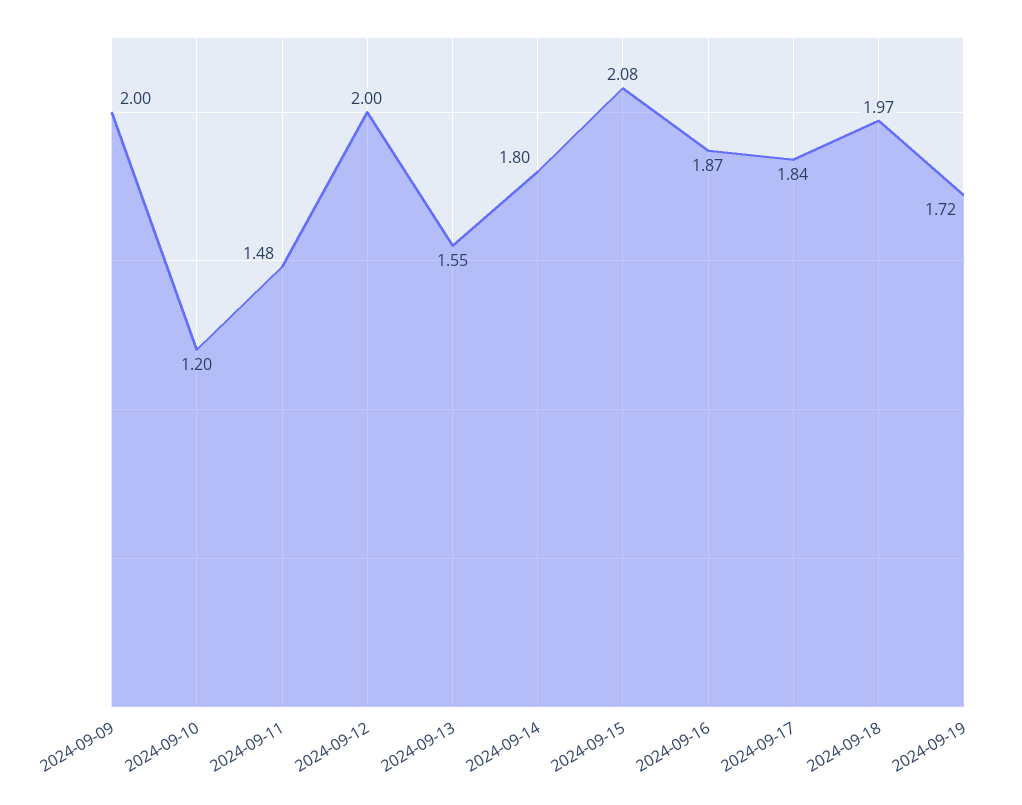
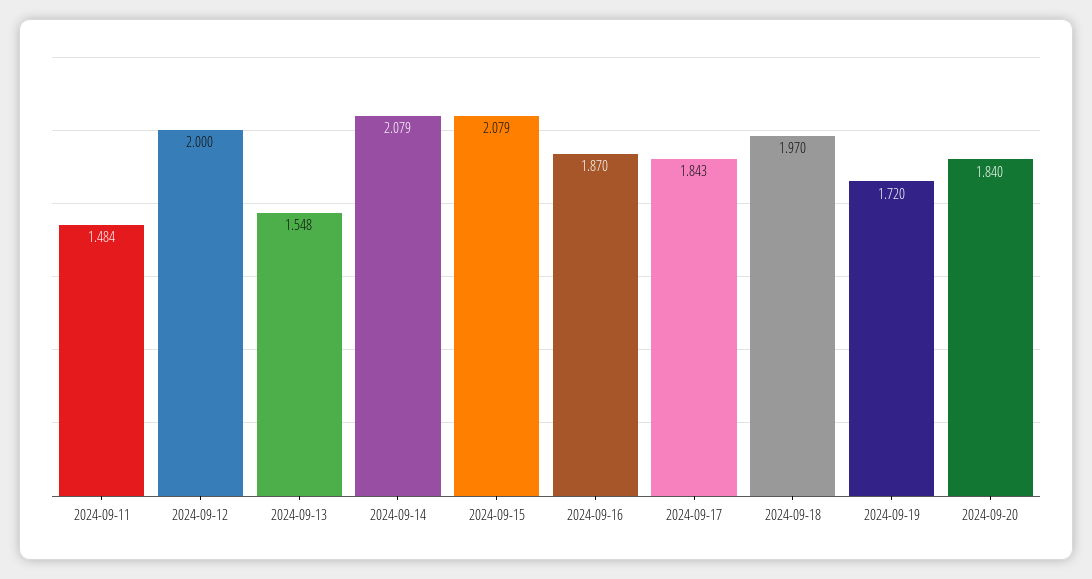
2024-09-09: 2 -> none
2024-09-10: 1.2 -> none
2024-09-14: 1.8 -> 2.079
2024-09-20: none -> 1.84

